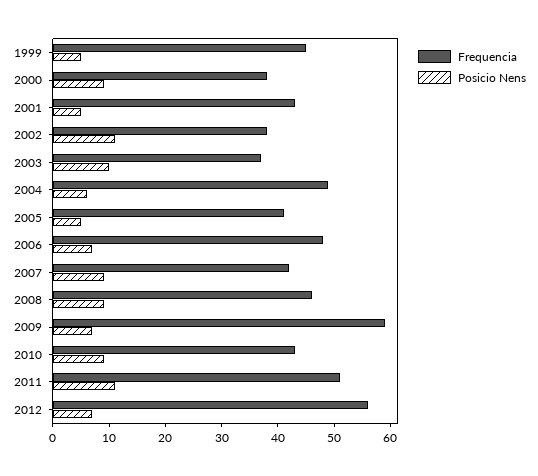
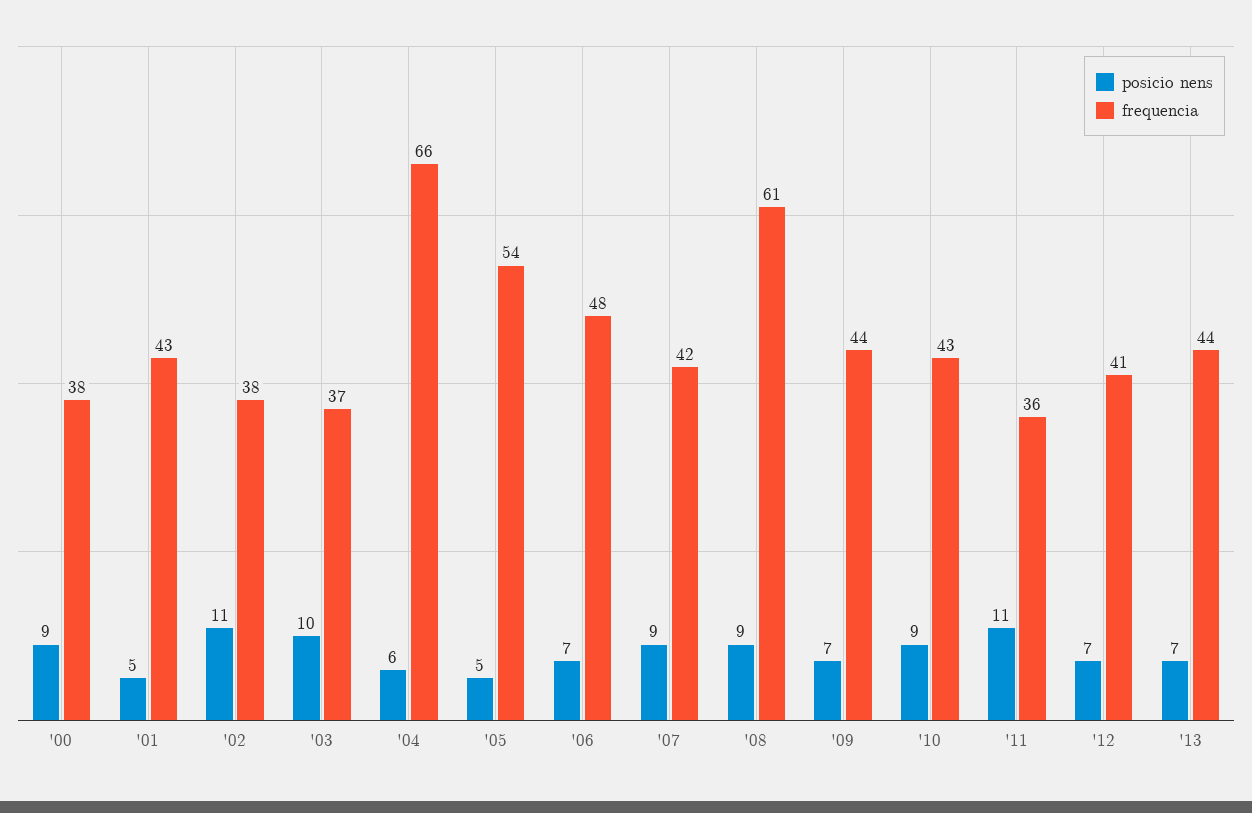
Frequencia, 1999: 45 -> none
Posicio Nens, 1999: 5 -> none
Frequencia, 2004: 50 -> 66
Frequencia, 2005: 40 -> 54
Frequencia, 2008: 45 -> 61
Frequencia, 2009: 60 -> 44
Frequencia, 2011: 50 -> 36
Frequencia, 2012: 55 -> 41
Posicio Nens, '13: none -> 7
Frequencia, '13: none -> 44

